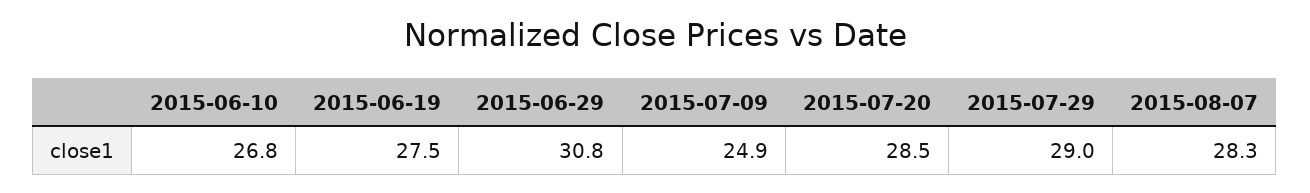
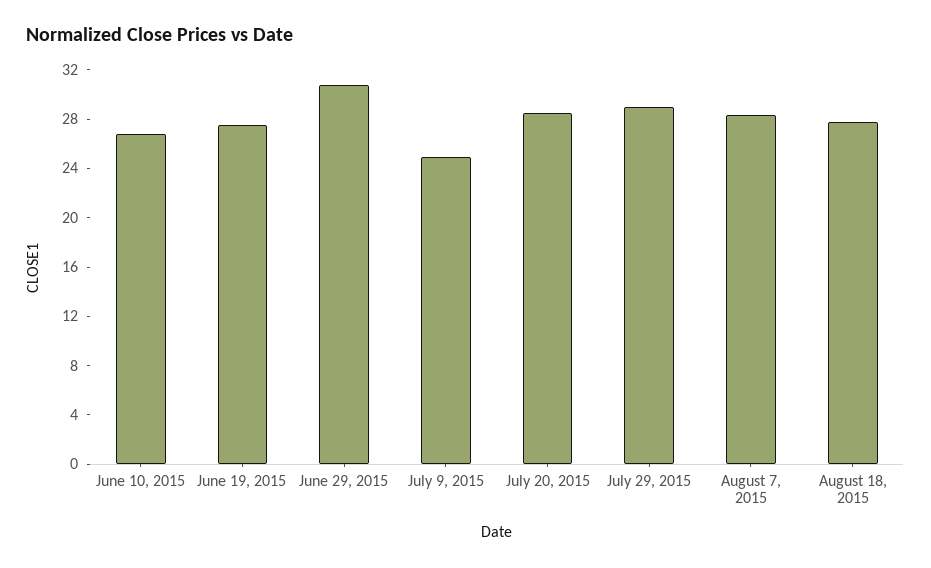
August 18, 2015: none -> 28

